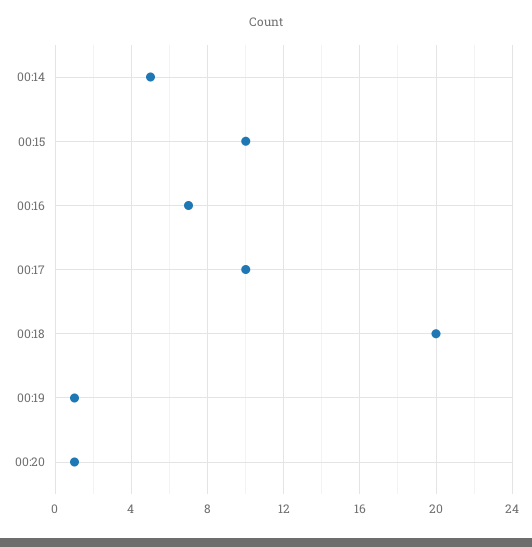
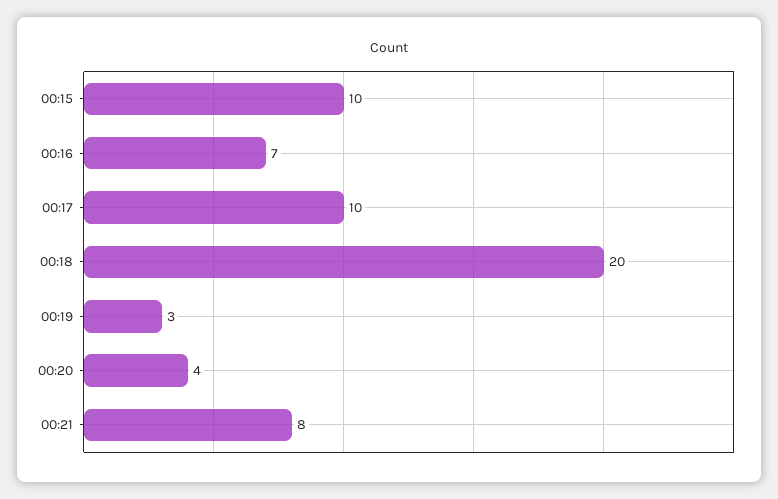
00:14: 5 -> none
00:19: 1 -> 3
00:20: 1 -> 4
00:21: none -> 8

